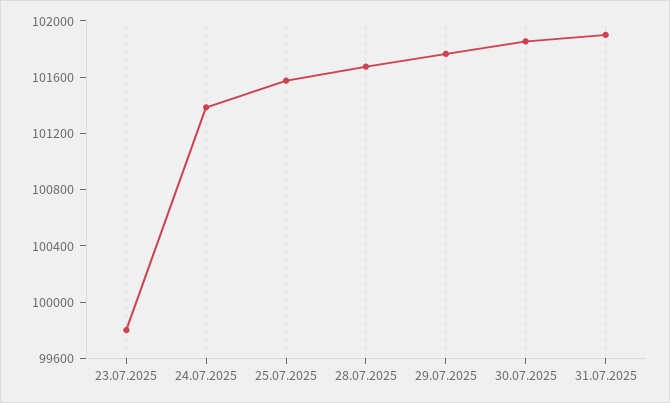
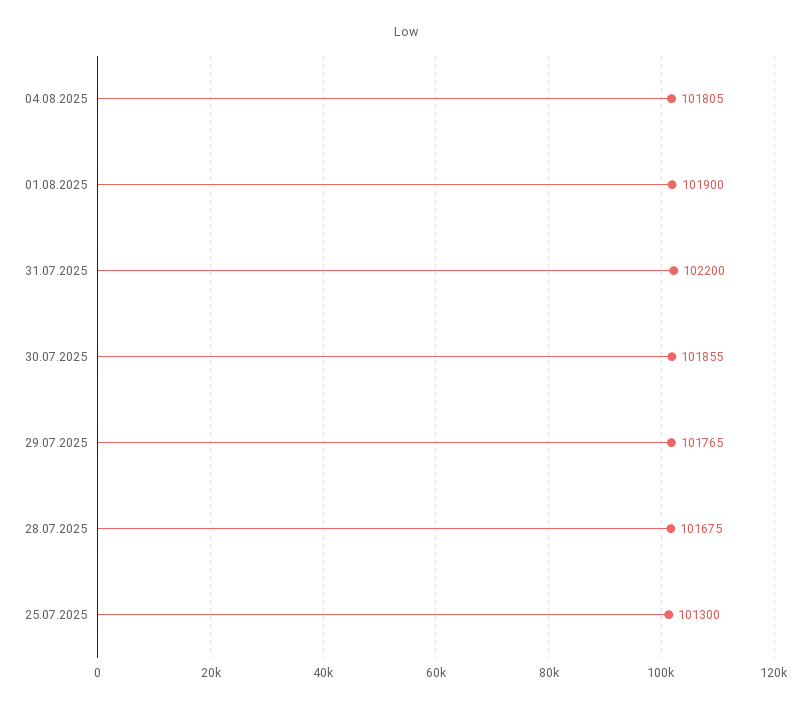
23.07.2025: 99800 -> none
24.07.2025: 101400 -> none
25.07.2025: 101600 -> 101300
31.07.2025: 101900 -> 102200
04.08.2025: none -> 101805
01.08.2025: none -> 101900

